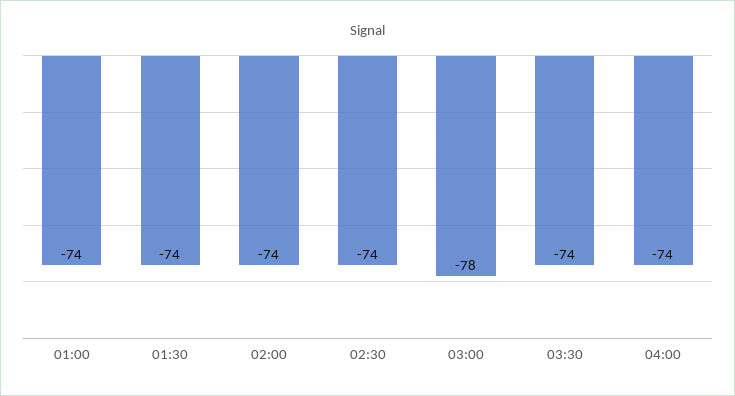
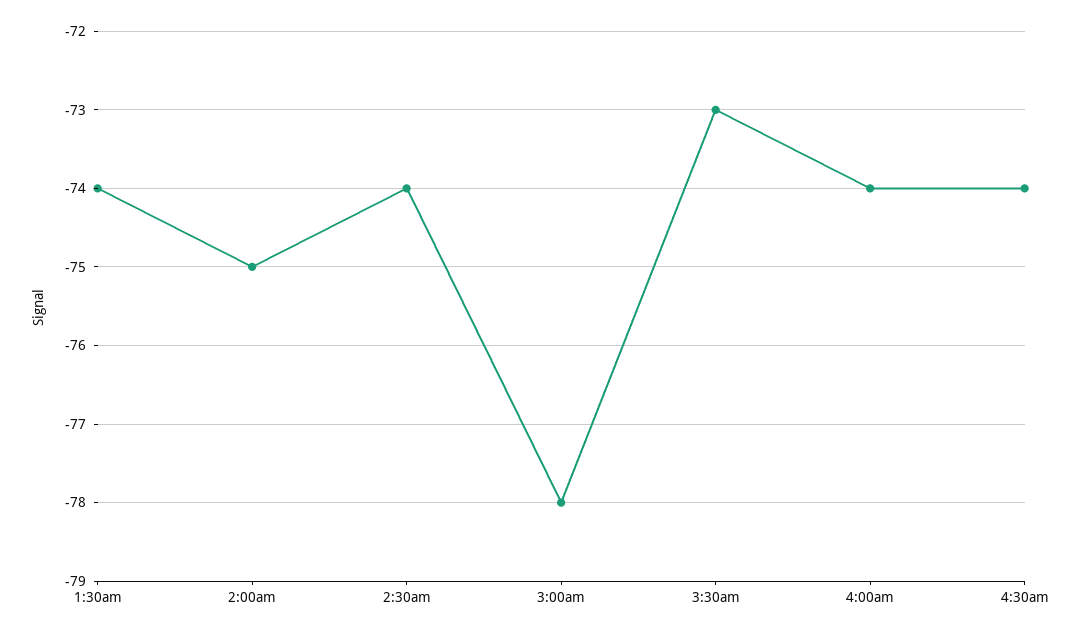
01:00: -74 -> none
02:00: -74 -> -75
03:30: -74 -> -73
4:30am: none -> -74

